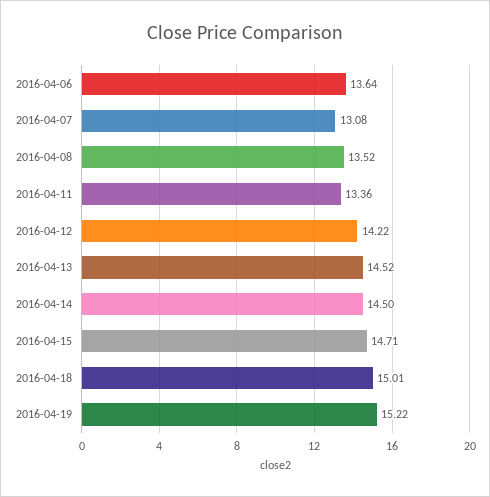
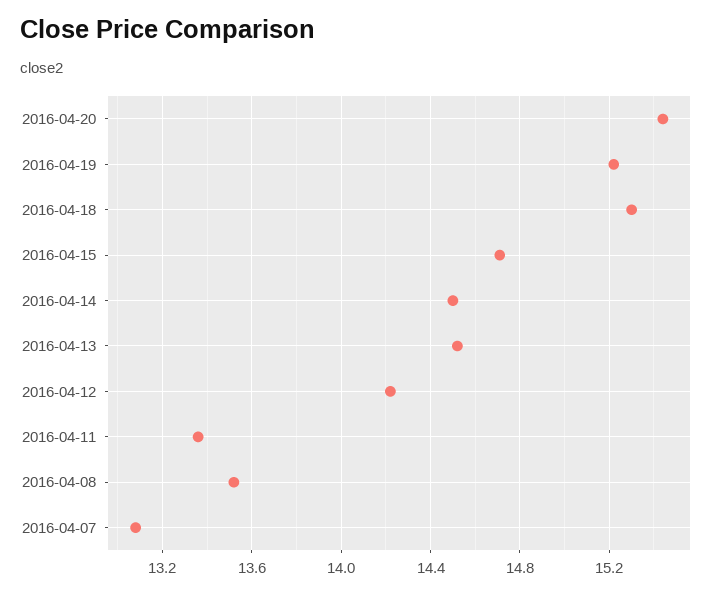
2016-04-06: 13.64 -> none
2016-04-18: 15.01 -> 15.3
2016-04-20: none -> 15.45

